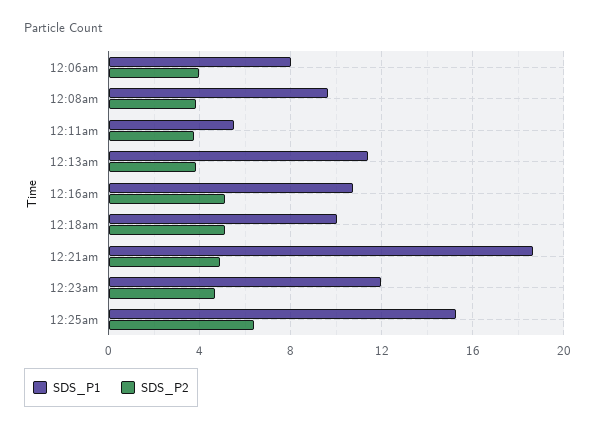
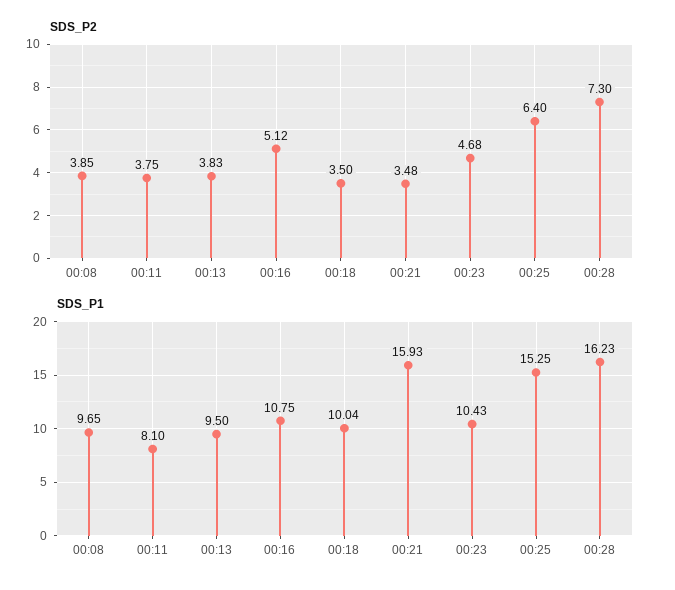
SDS_P1, 12:06am: 8 -> none
SDS_P2, 12:06am: 4 -> none
SDS_P1, 12:11am: 5.5 -> 8.1
SDS_P1, 12:13am: 11.5 -> 9.5
SDS_P2, 12:18am: 5 -> 3.5
SDS_P1, 12:21am: 18.5 -> 15.93
SDS_P2, 12:21am: 5 -> 3.48
SDS_P1, 12:23am: 12 -> 10.43
SDS_P2, 00:28: none -> 7.3
SDS_P1, 00:28: none -> 16.23

